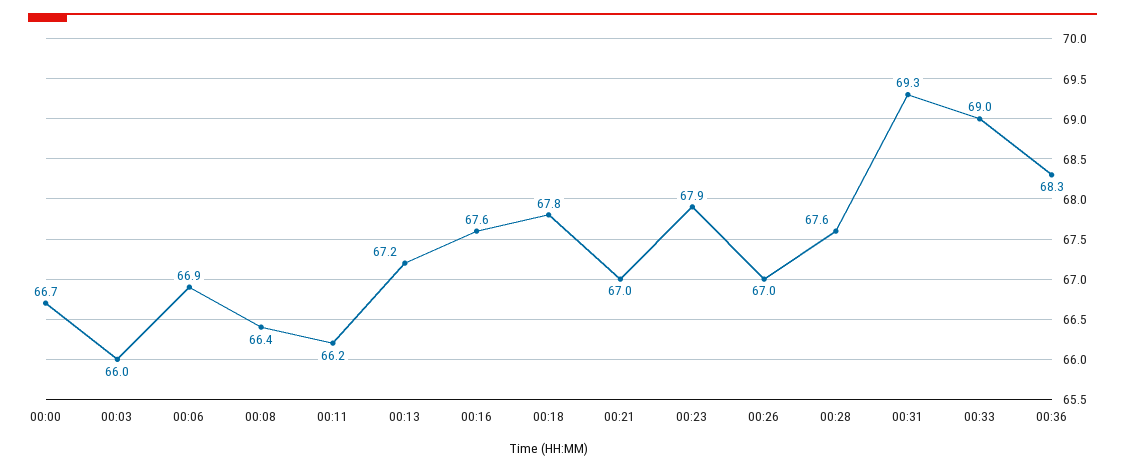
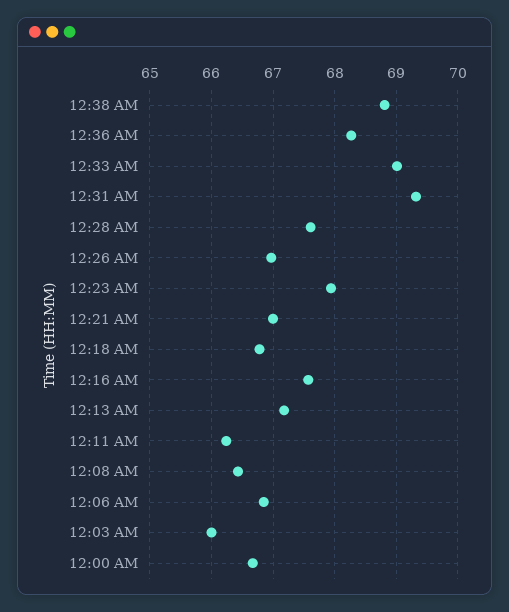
00:18: 67.8 -> 66.8
12:38 AM: none -> 68.8

